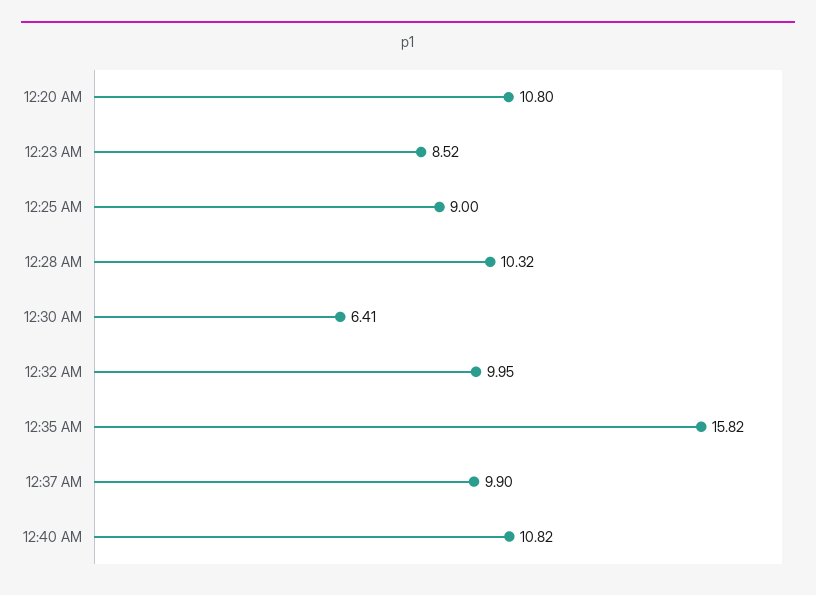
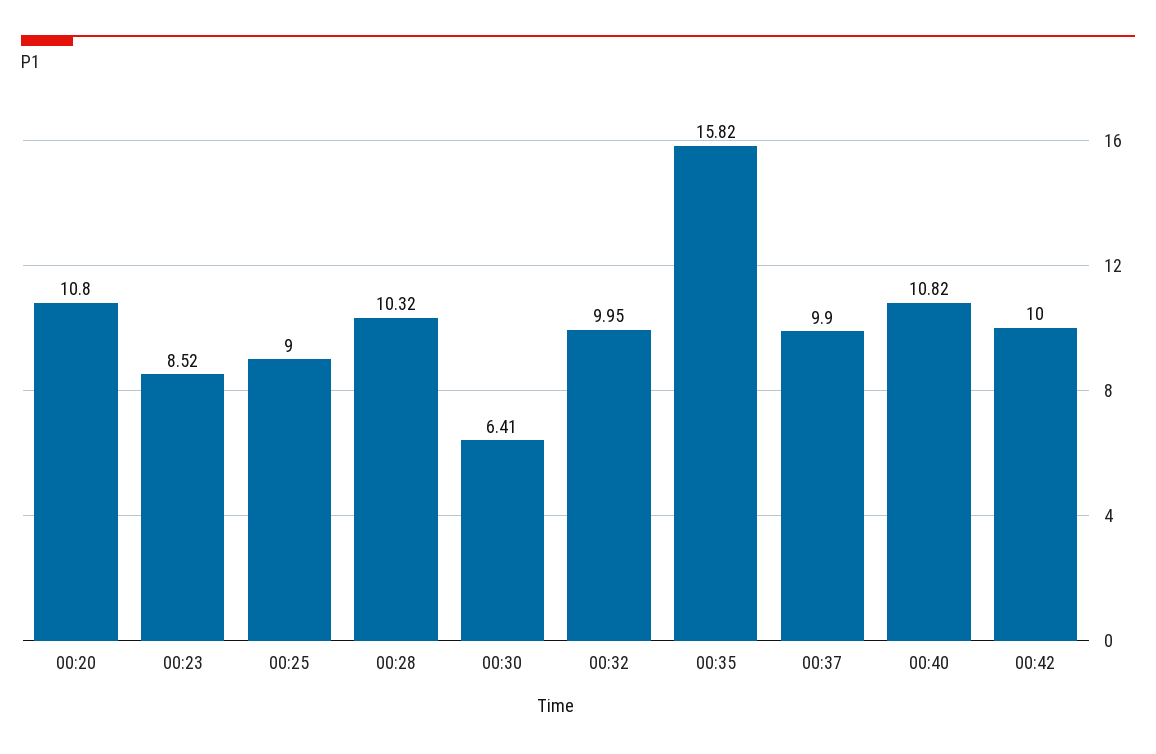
00:42: none -> 10

